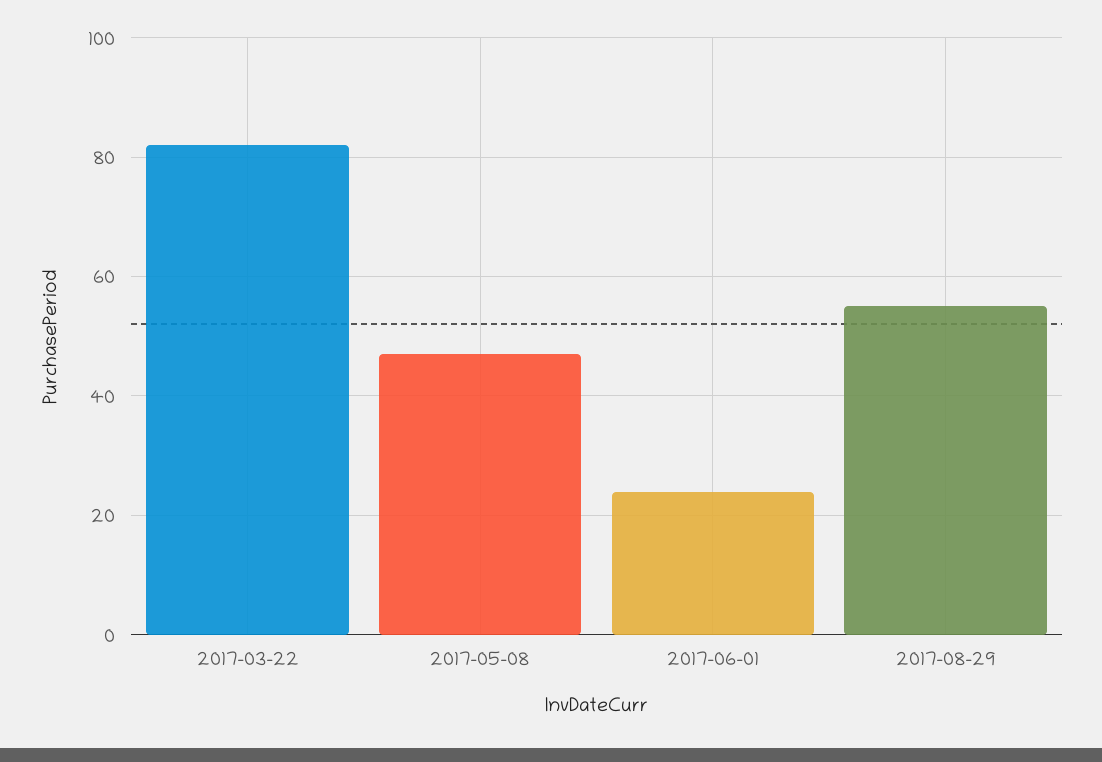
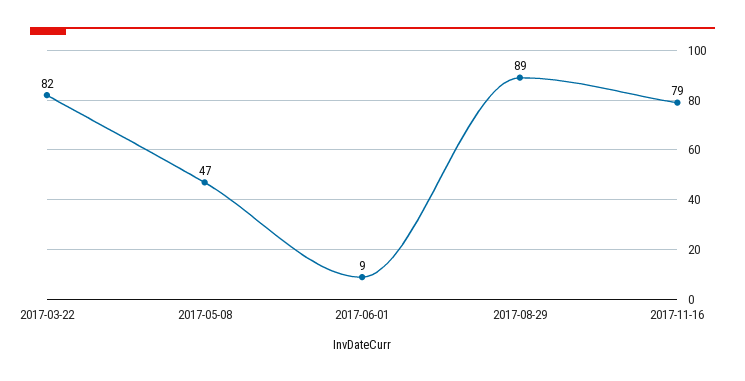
2017-06-01: 25 -> 9
2017-08-29: 55 -> 89
2017-11-16: none -> 79

